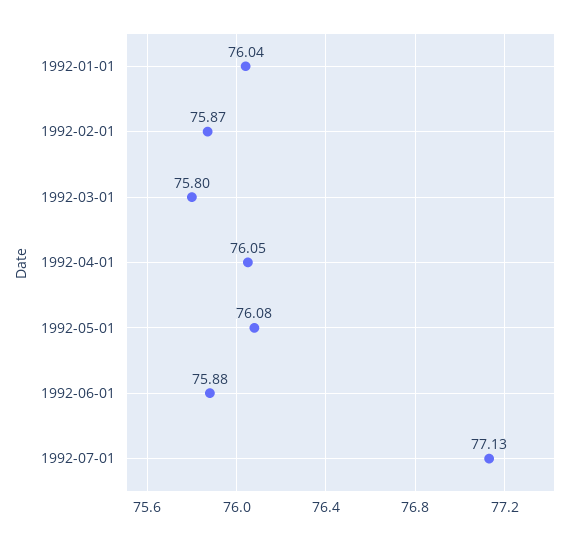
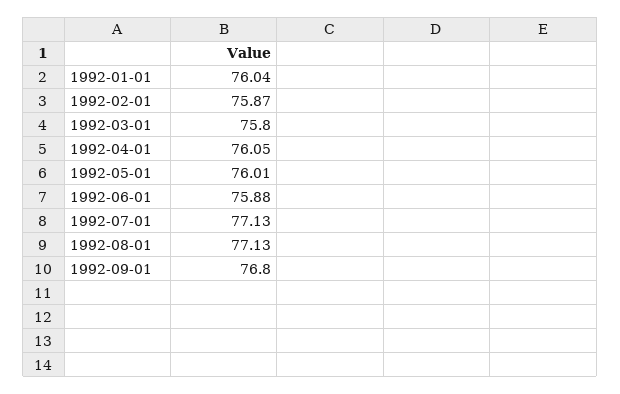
1992-05-01: 76.08 -> 76.01
1992-08-01: none -> 77.13
1992-09-01: none -> 76.8

